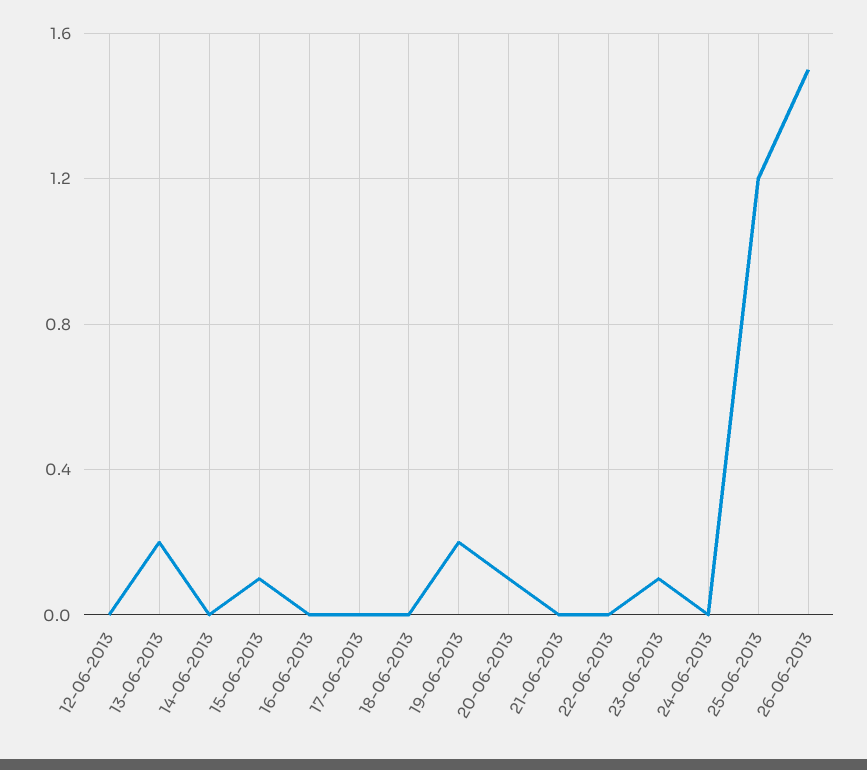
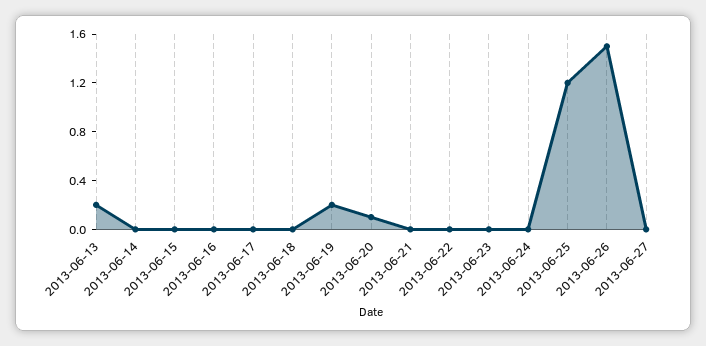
12-06-2013: 0 -> none
15-06-2013: 0.1 -> 0
23-06-2013: 0.1 -> 0
2013-06-27: none -> 0

